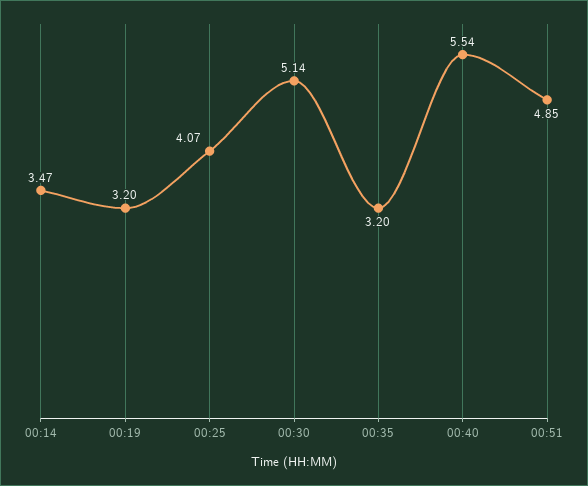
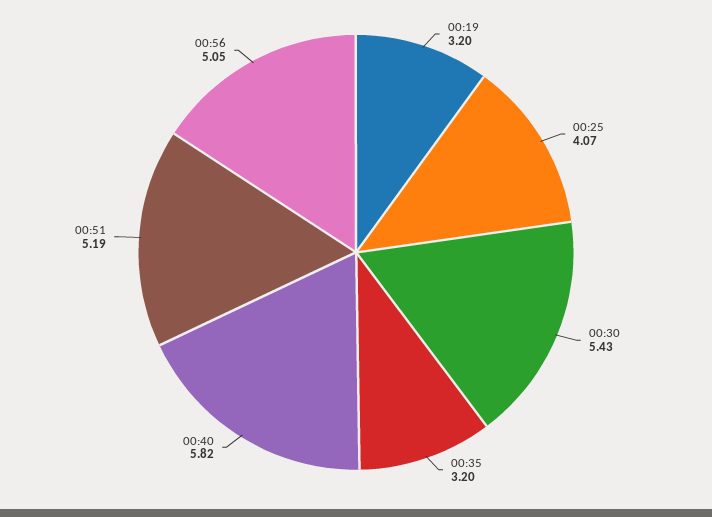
00:14: 3.47 -> none
00:30: 5.14 -> 5.43
00:40: 5.54 -> 5.82
00:51: 4.85 -> 5.19
00:56: none -> 5.05

